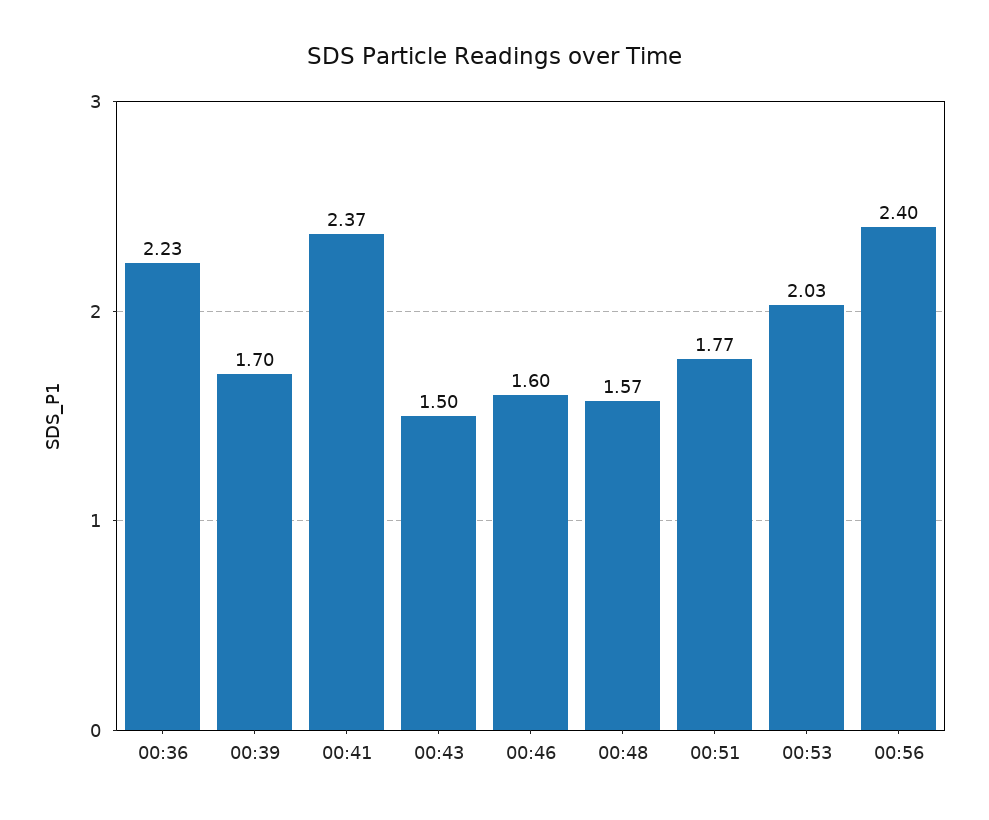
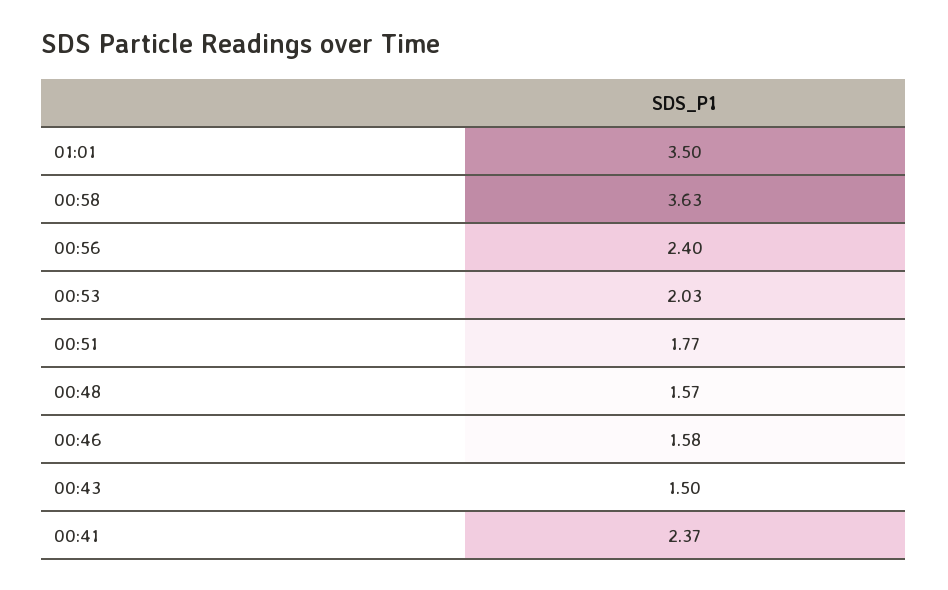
00:36: 2.23 -> none
00:39: 1.7 -> none
00:46: 1.6 -> 1.58
01:01: none -> 3.5
00:58: none -> 3.63

